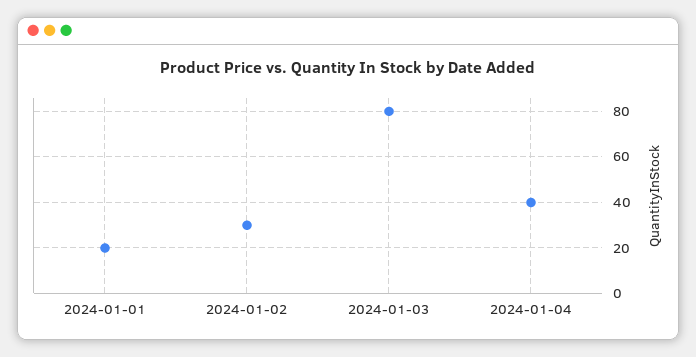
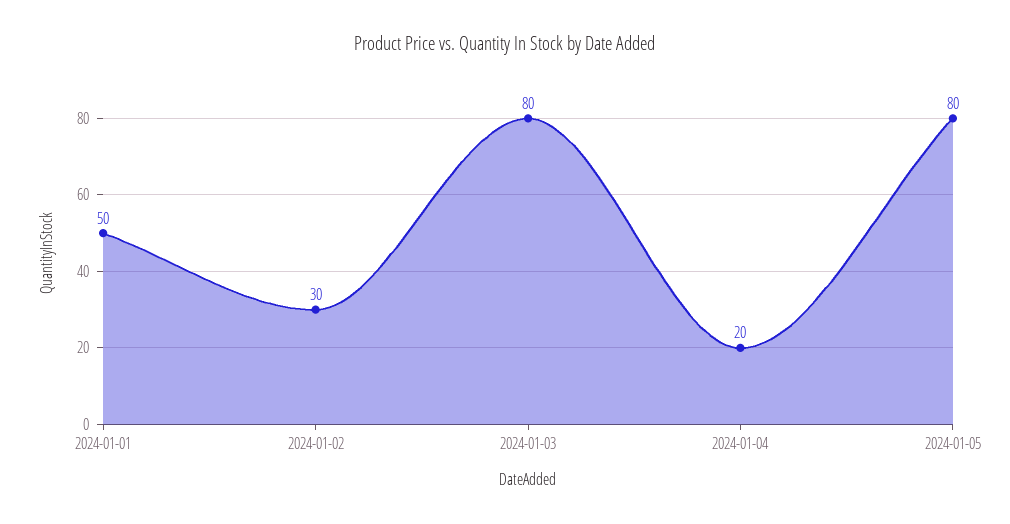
2024-01-01: 20 -> 50
2024-01-04: 40 -> 20
2024-01-05: none -> 80

